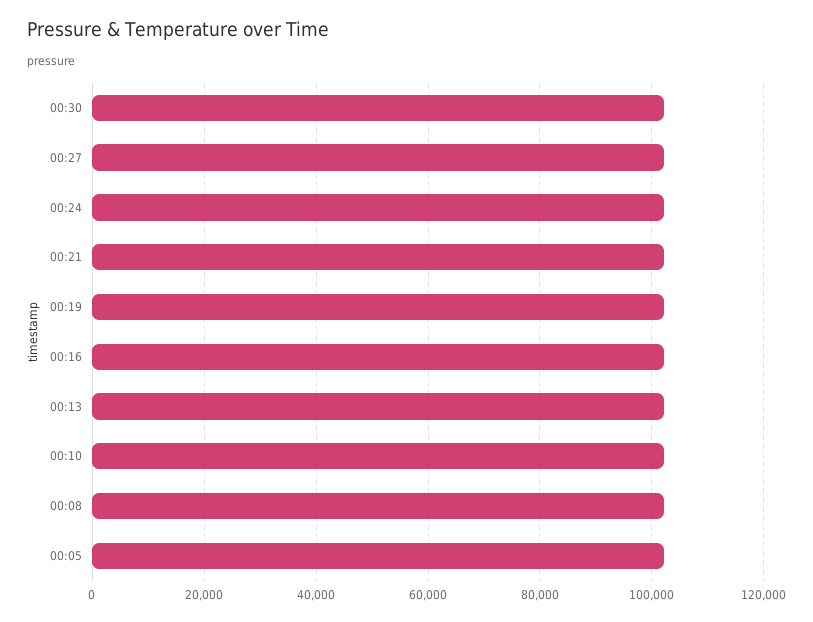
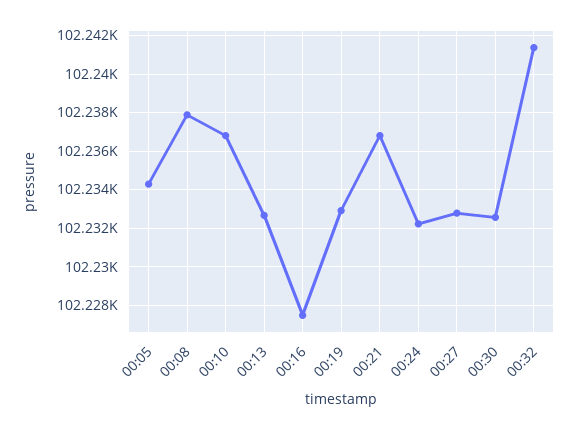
00:32: none -> 102241.5

